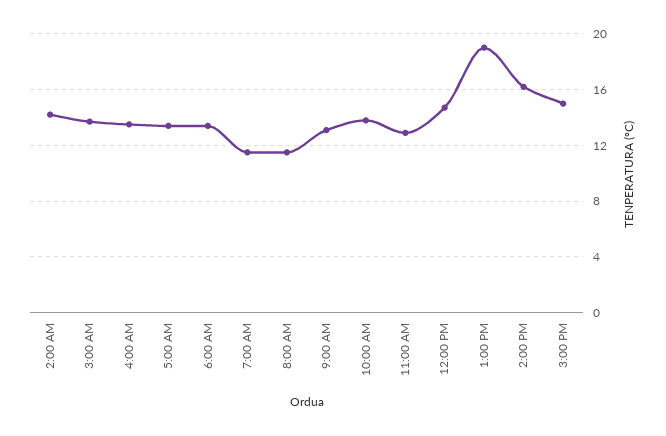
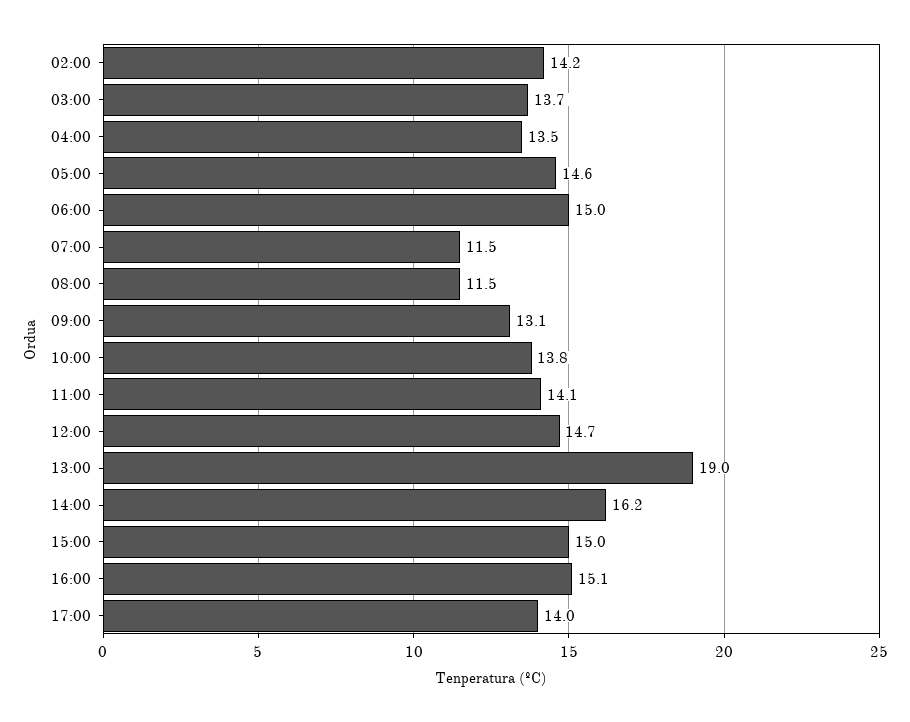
5:00 AM: 13.5 -> 14.6
6:00 AM: 13.5 -> 15
11:00 AM: 13 -> 14.1
16:00: none -> 15.1
17:00: none -> 14

